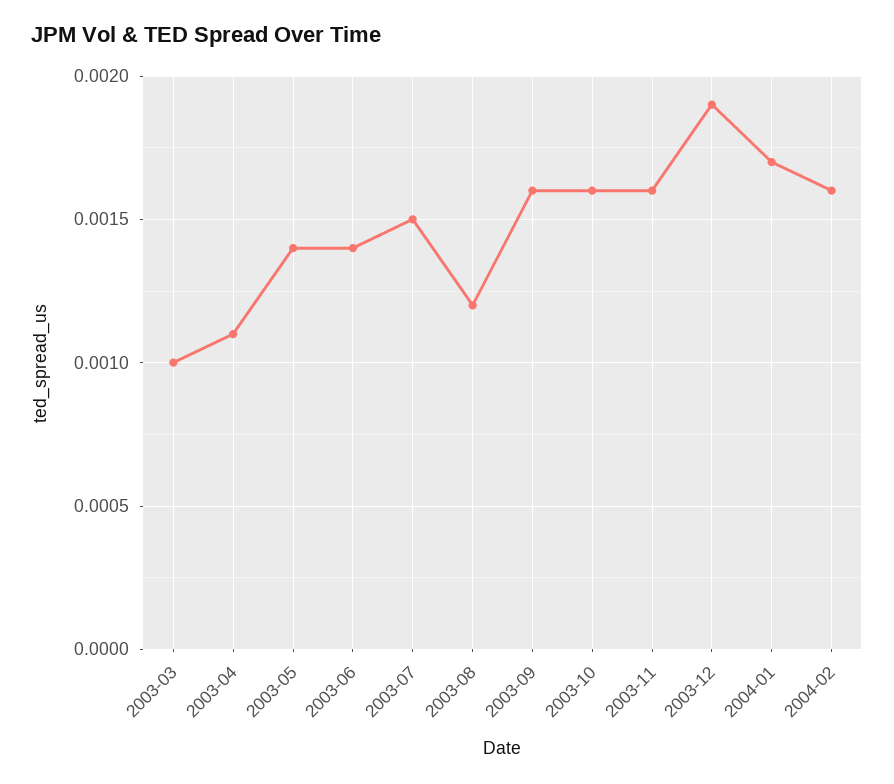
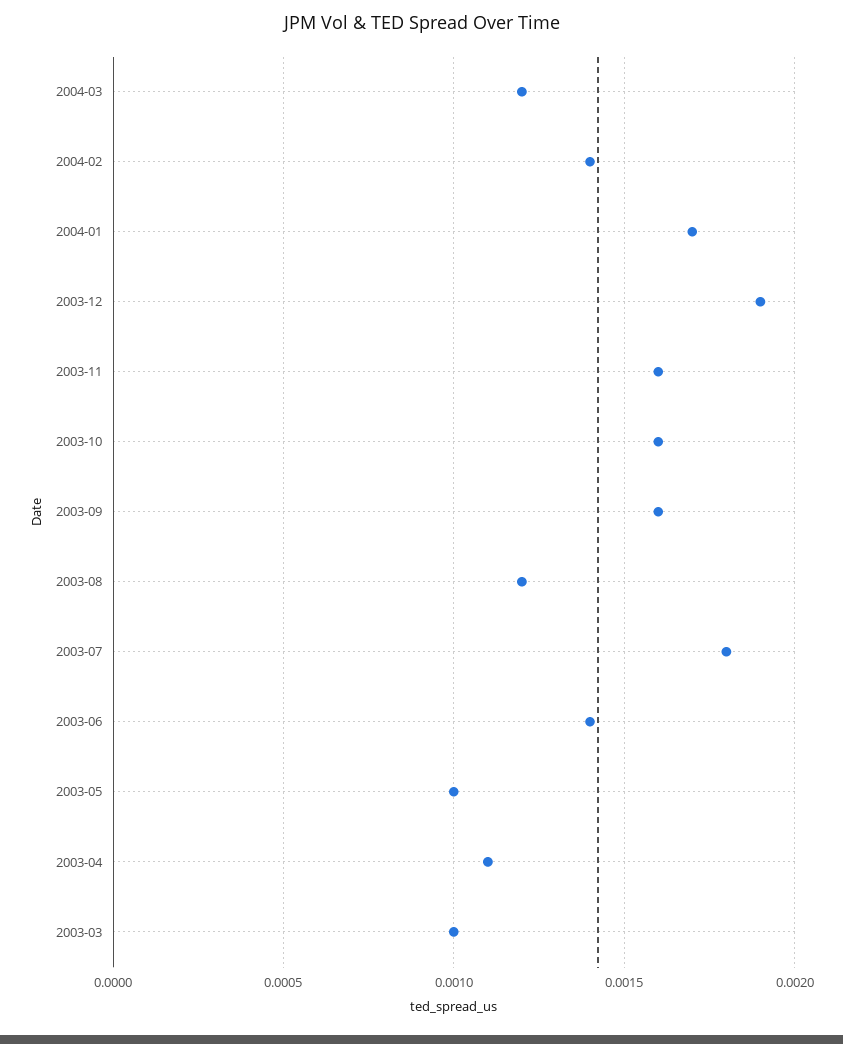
2003-05: 0.0014 -> 0.001
2003-07: 0.0015 -> 0.0018
2004-02: 0.0016 -> 0.0014
2004-03: none -> 0.0012

